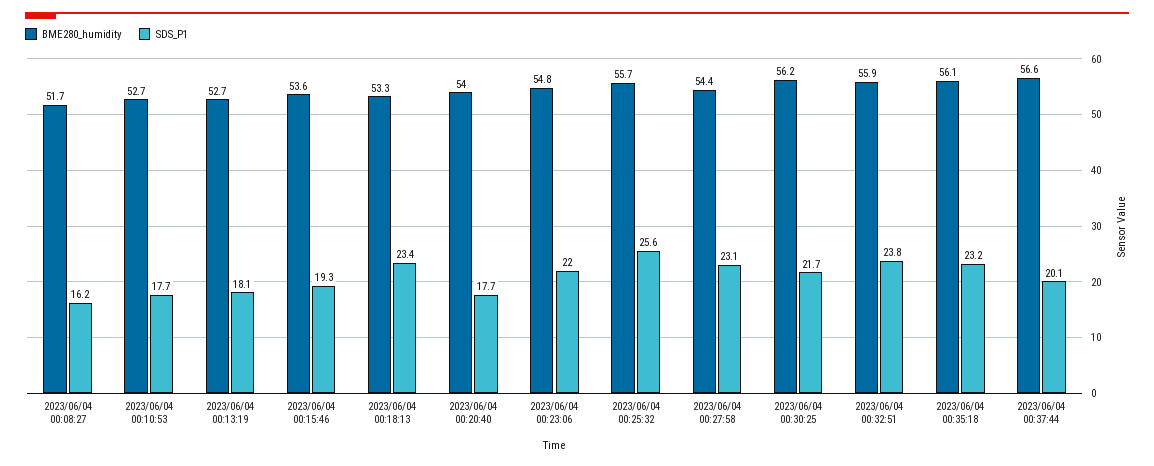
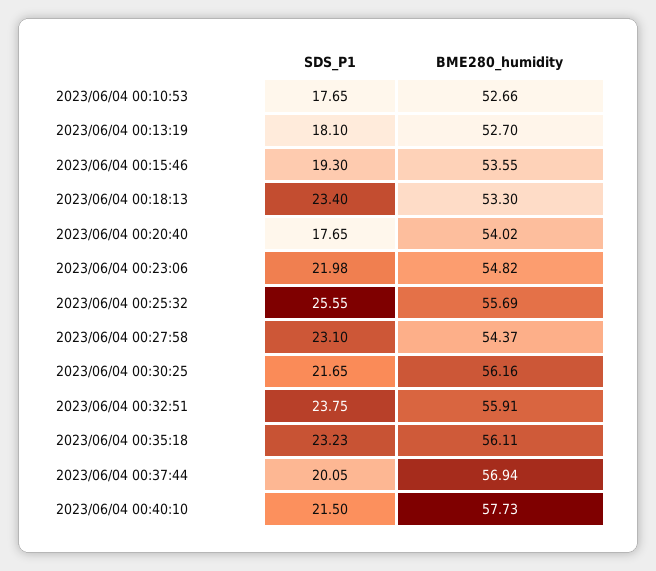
BME280_humidity, 2023/06/04 00:08:27: 51.7 -> none
SDS_P1, 2023/06/04 00:08:27: 16.2 -> none
BME280_humidity, 2023/06/04 00:37:44: 56.6 -> 56.94
SDS_P1, 2023/06/04 00:40:10: none -> 21.5
BME280_humidity, 2023/06/04 00:40:10: none -> 57.73

